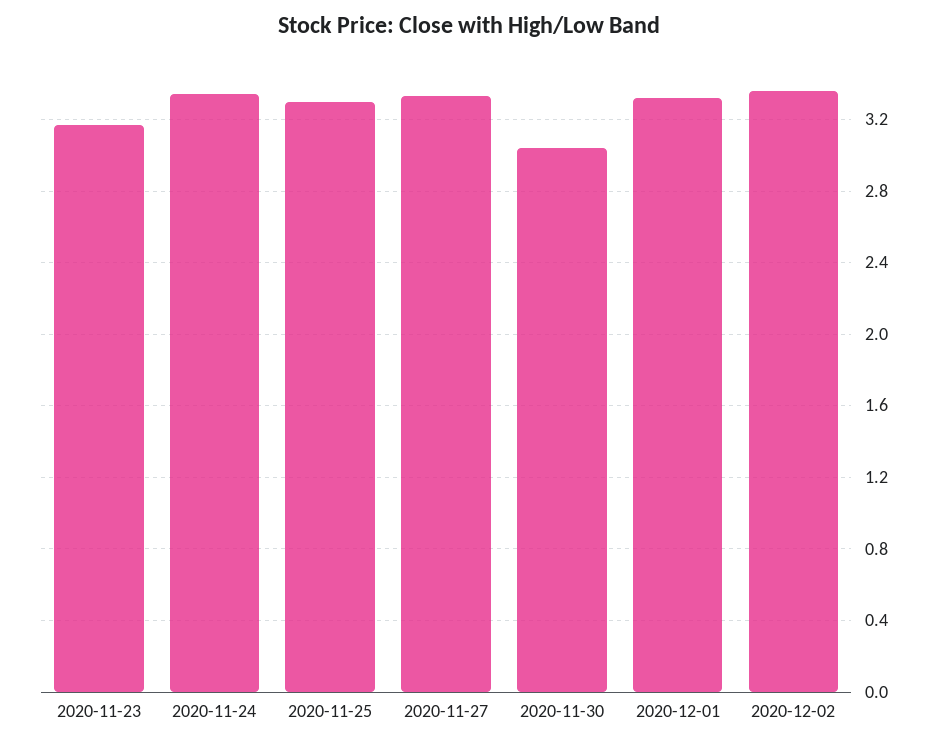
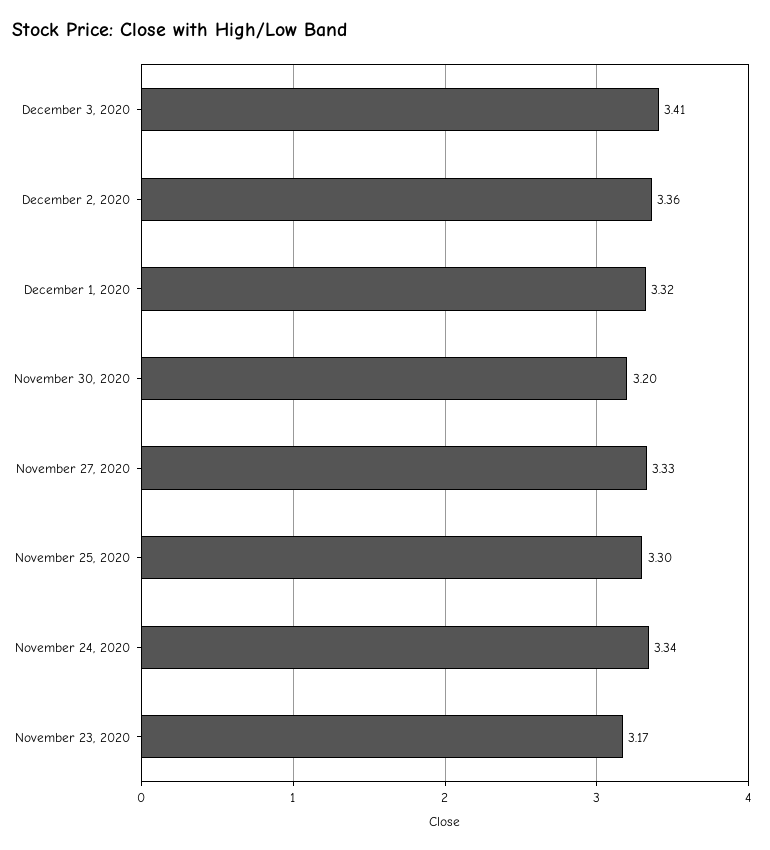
2020-11-30: 3.05 -> 3.2
December 3, 2020: none -> 3.41

